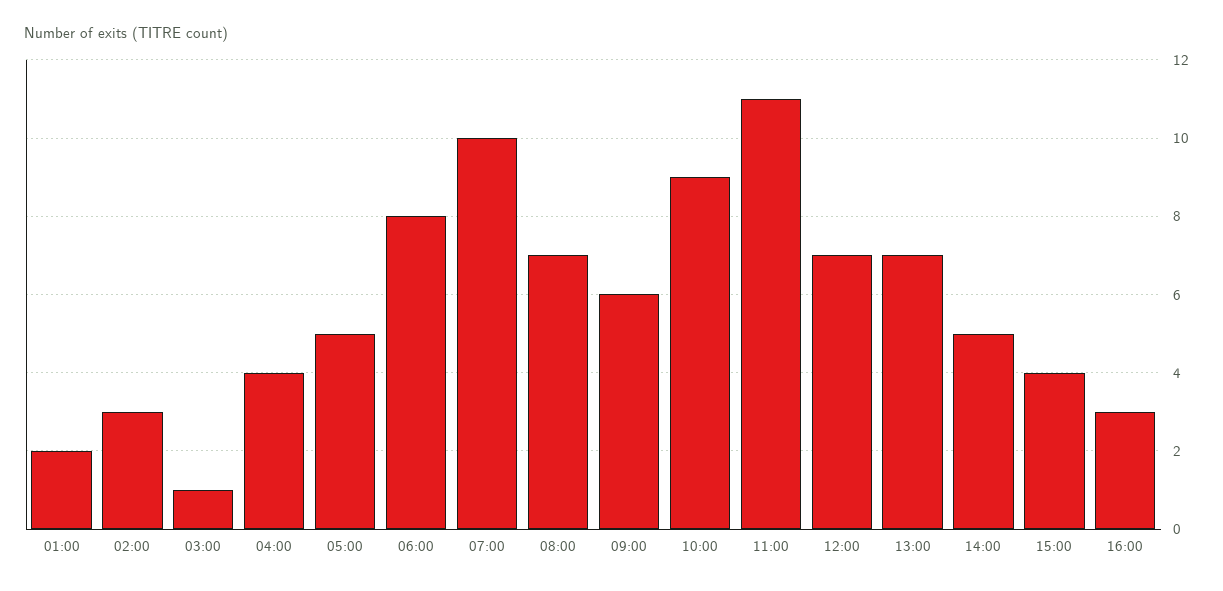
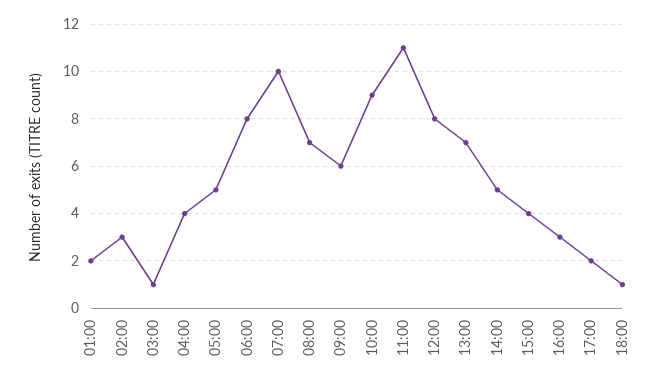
12:00: 7 -> 8
17:00: none -> 2
18:00: none -> 1

